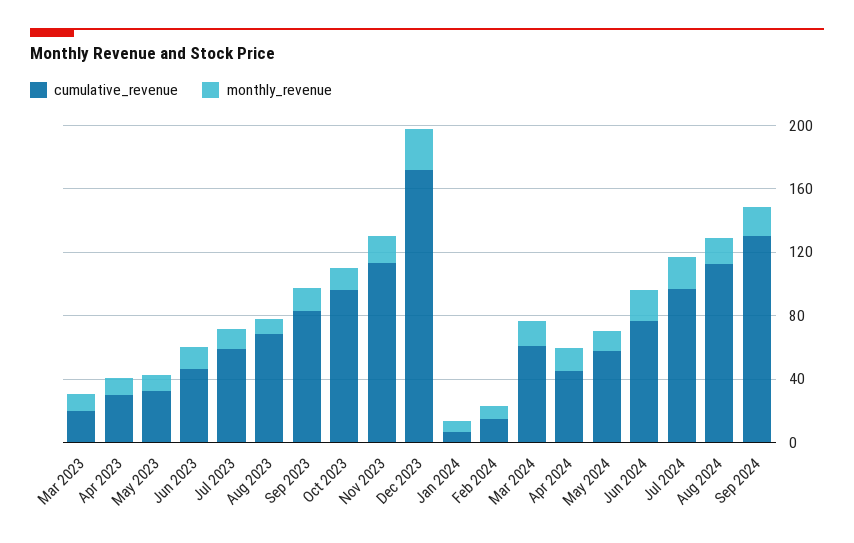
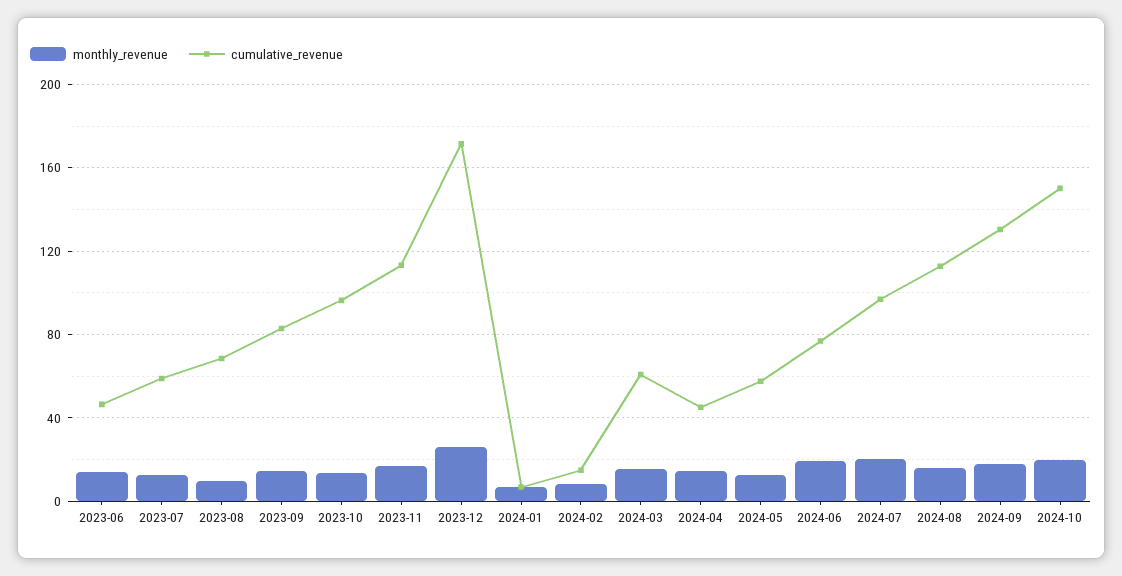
cumulative_revenue, Mar 2023: 20 -> none
monthly_revenue, Mar 2023: 10 -> none
cumulative_revenue, Apr 2023: 30 -> none
monthly_revenue, Apr 2023: 10 -> none
cumulative_revenue, May 2023: 30 -> none
monthly_revenue, May 2023: 10 -> none
monthly_revenue, 2024-10: none -> 20
cumulative_revenue, 2024-10: none -> 150

